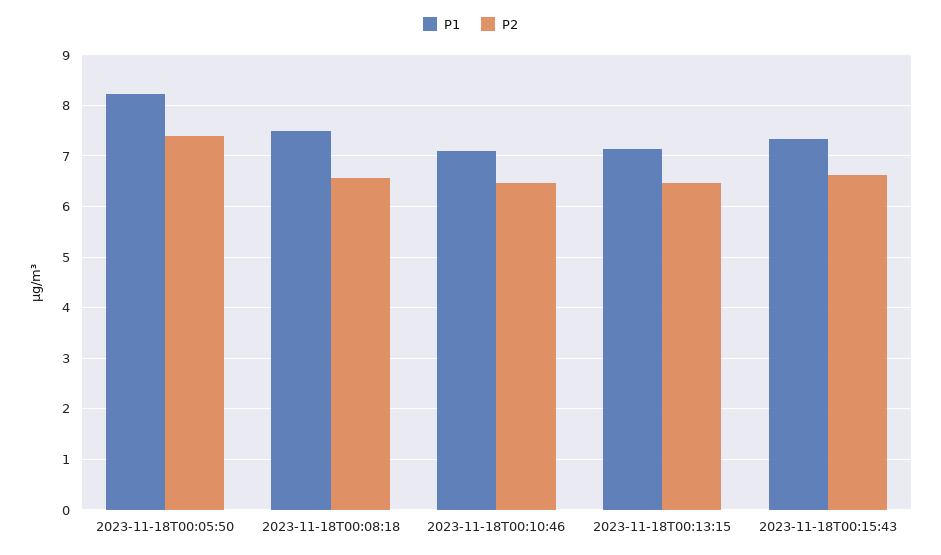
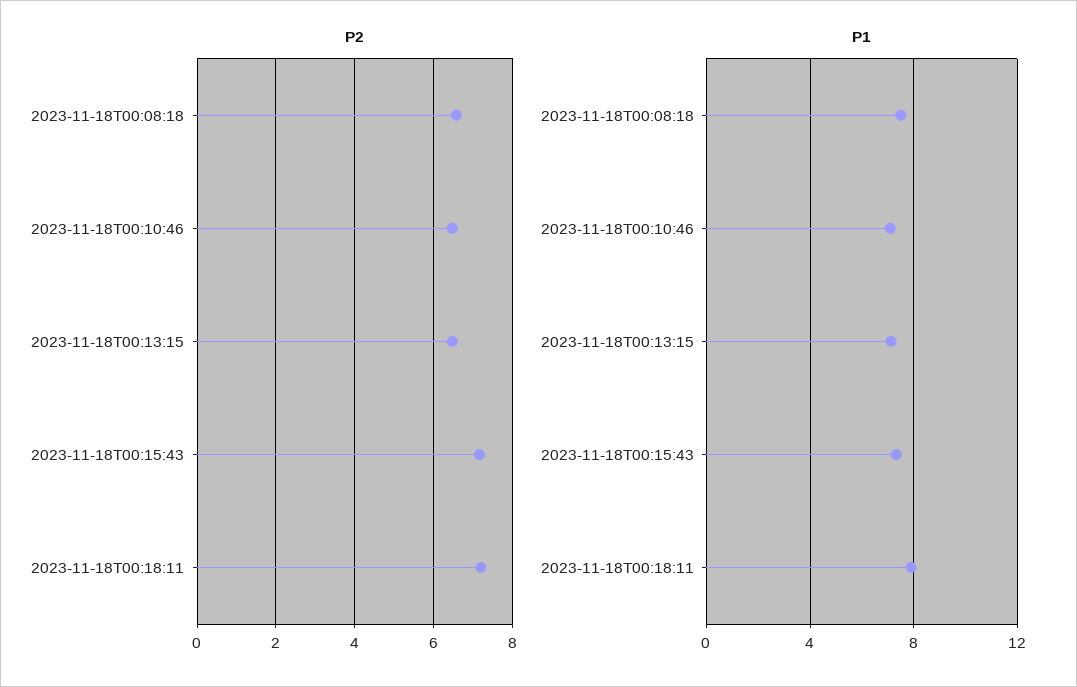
P1, 2023-11-18T00:05:50: 8.2 -> none
P2, 2023-11-18T00:05:50: 7.4 -> none
P2, 2023-11-18T00:15:43: 6.6 -> 7.2
P2, 2023-11-18T00:18:11: none -> 7.2
P1, 2023-11-18T00:18:11: none -> 8

